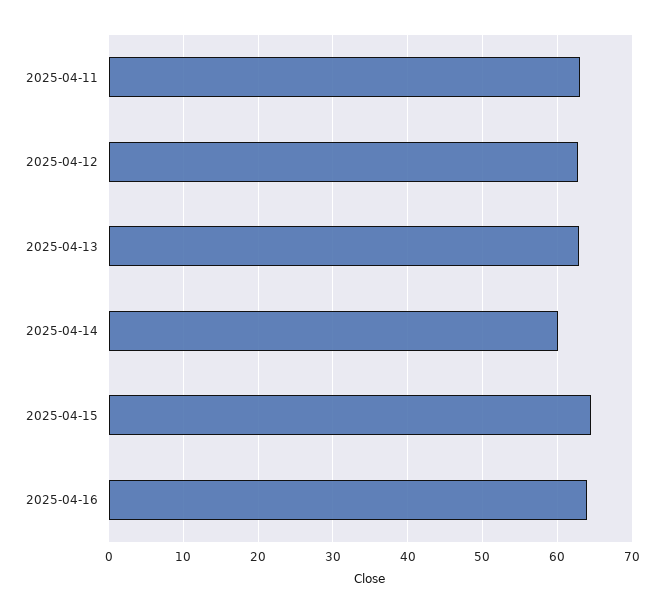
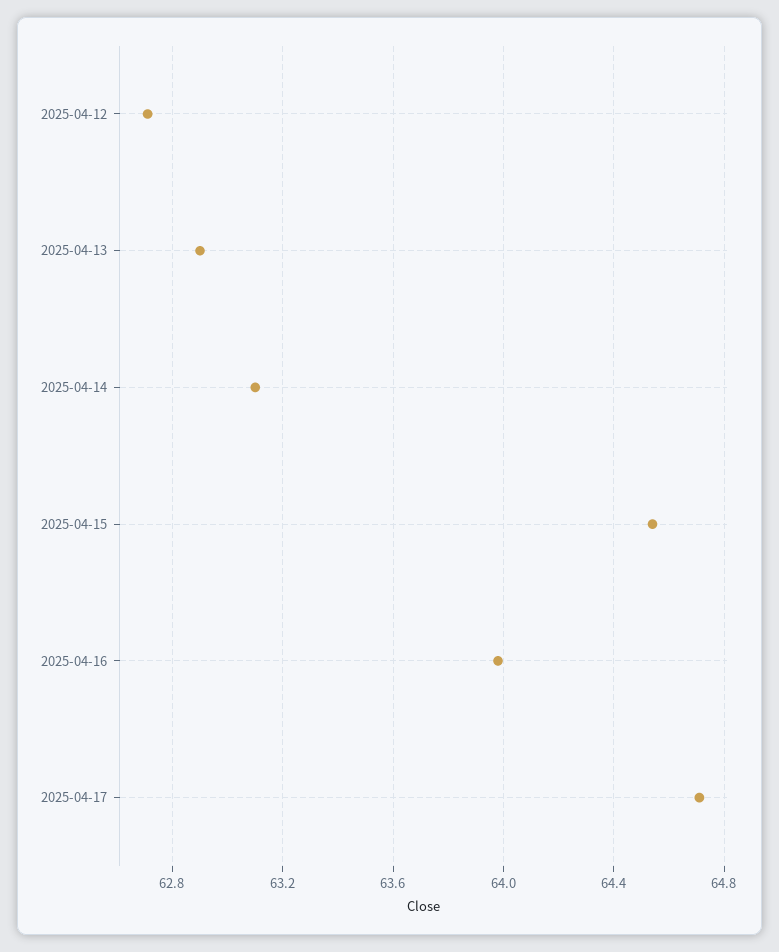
2025-04-11: 63 -> none
2025-04-14: 60 -> 63.1
2025-04-17: none -> 64.7

